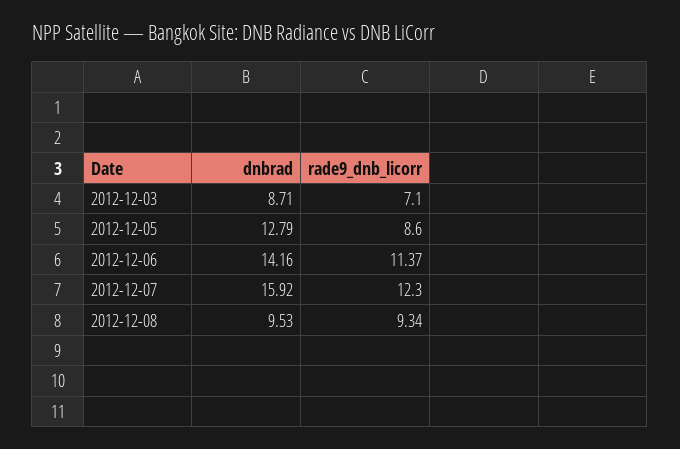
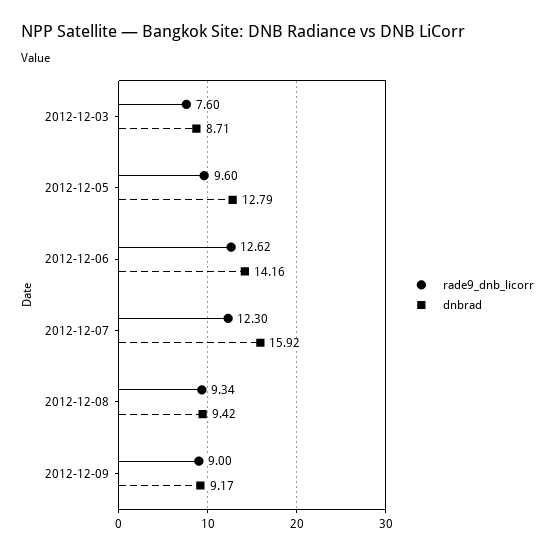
rade9_dnb_licorr, 2012-12-03: 7.1 -> 7.6
rade9_dnb_licorr, 2012-12-05: 8.6 -> 9.6
rade9_dnb_licorr, 2012-12-06: 11.37 -> 12.62
dnbrad, 2012-12-08: 9.53 -> 9.42
rade9_dnb_licorr, 2012-12-09: none -> 9
dnbrad, 2012-12-09: none -> 9.17

